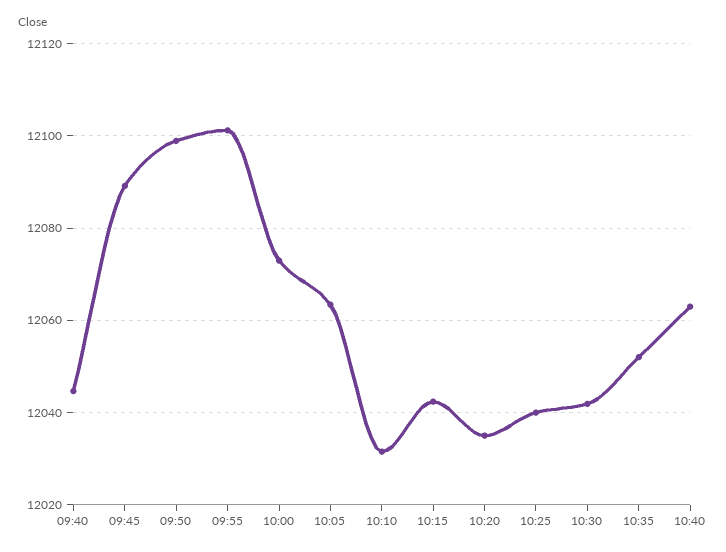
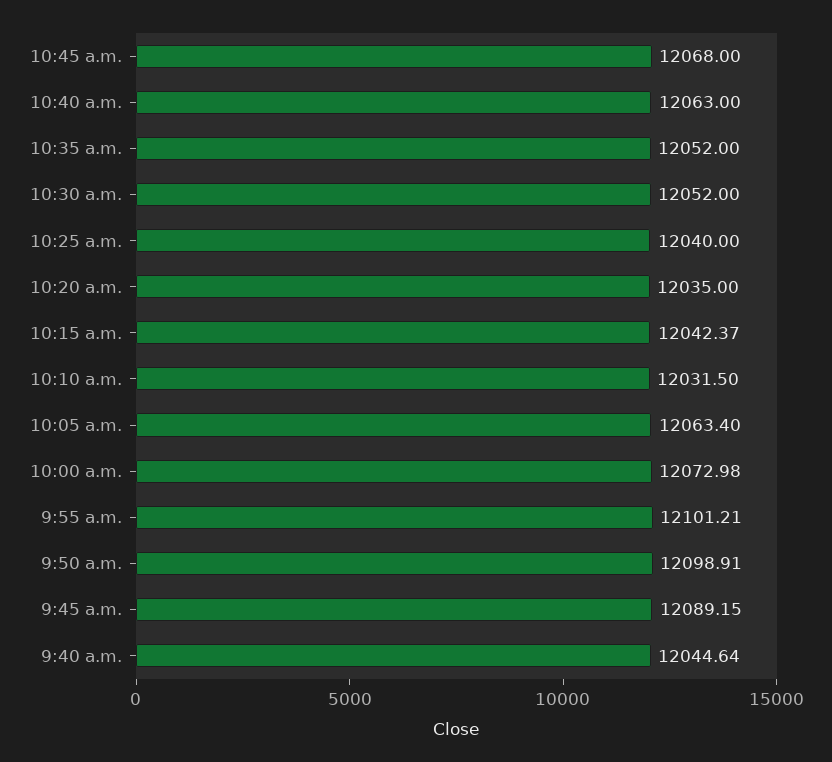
10:30: 12042 -> 12052
10:45 a.m.: none -> 12068

